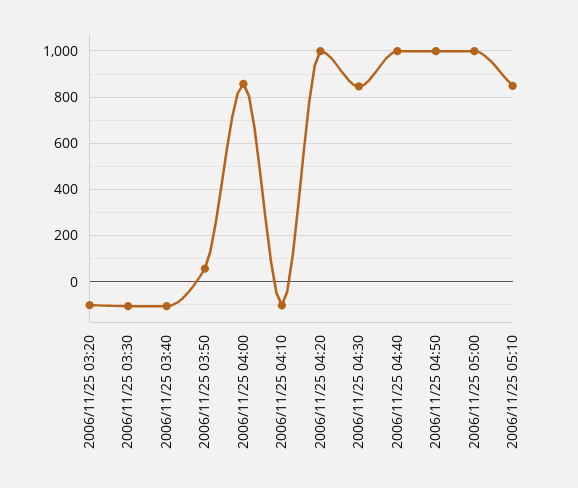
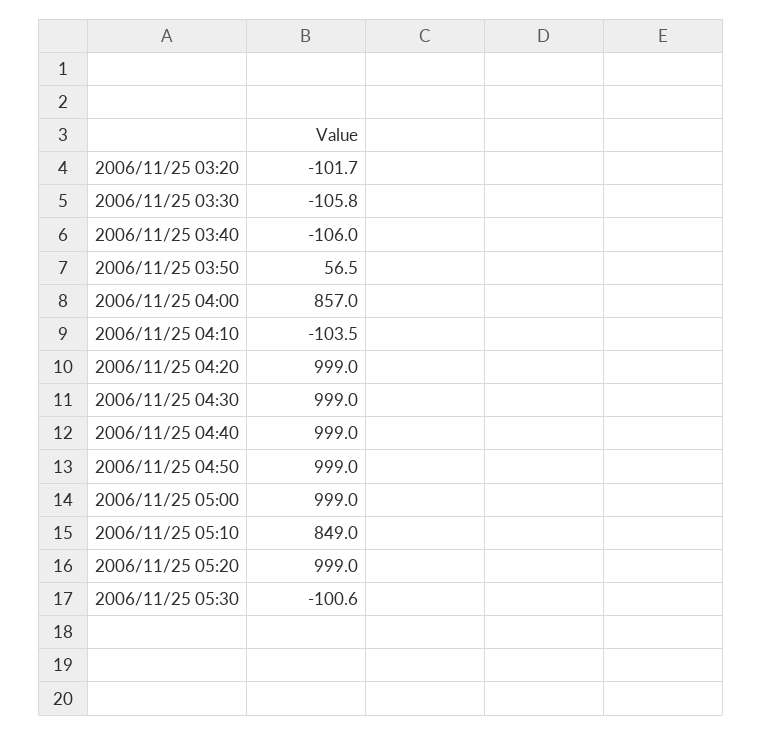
2006/11/25 04:30: 850 -> 999
2006/11/25 05:20: none -> 999
2006/11/25 05:30: none -> -100.6

